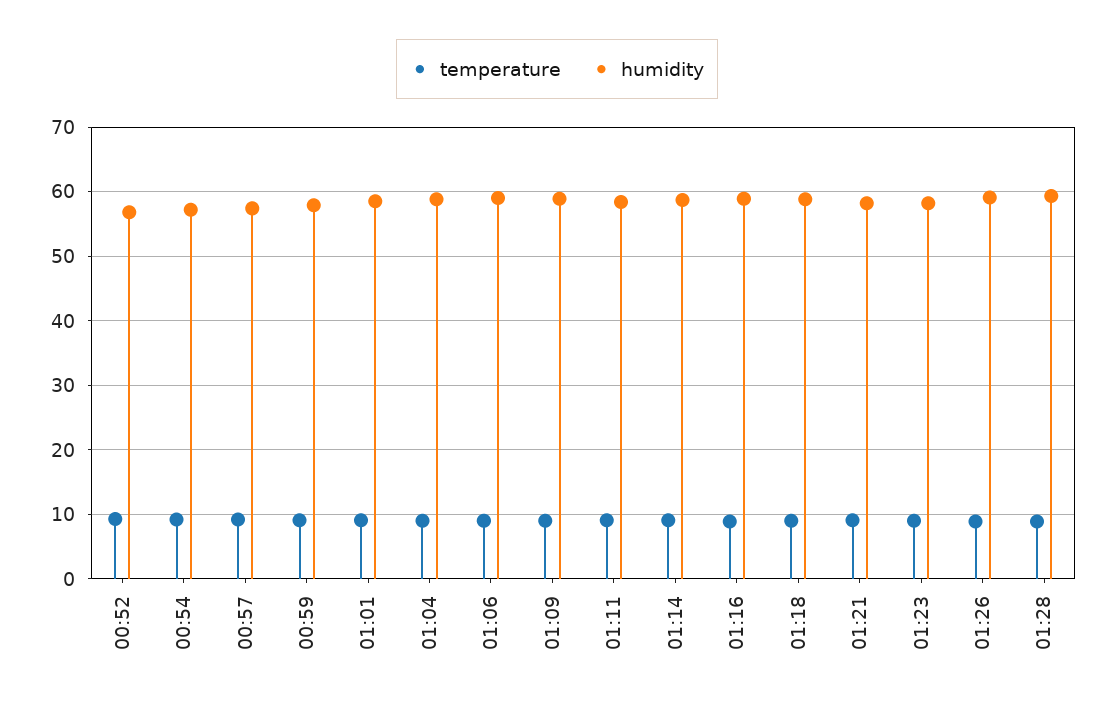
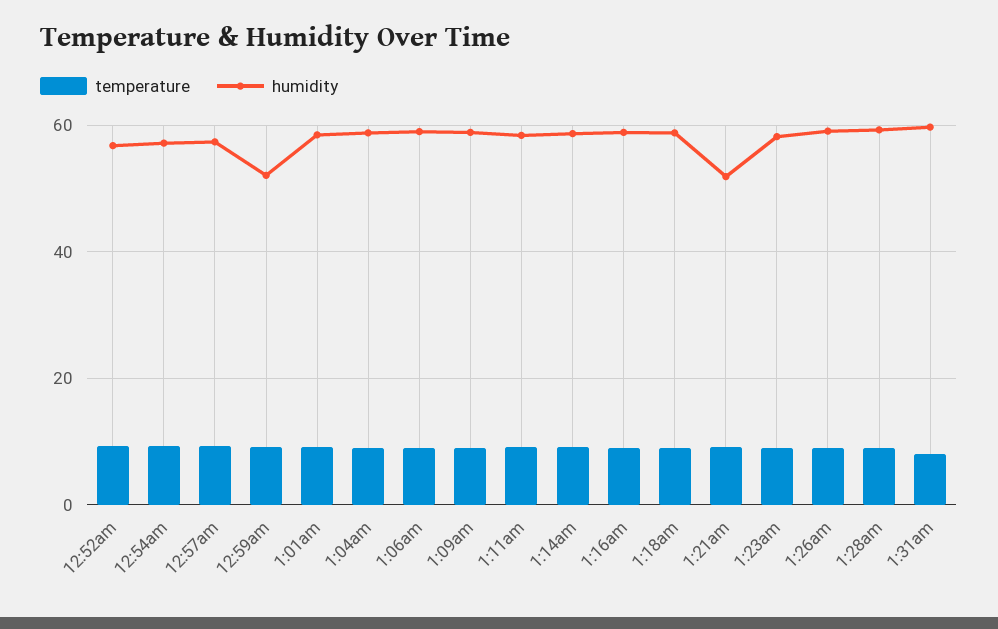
humidity, 00:59: 58 -> 52
humidity, 01:21: 58 -> 52
temperature, 1:31am: none -> 8
humidity, 1:31am: none -> 60

